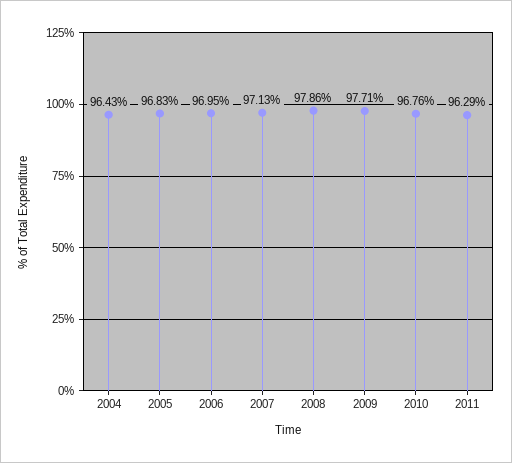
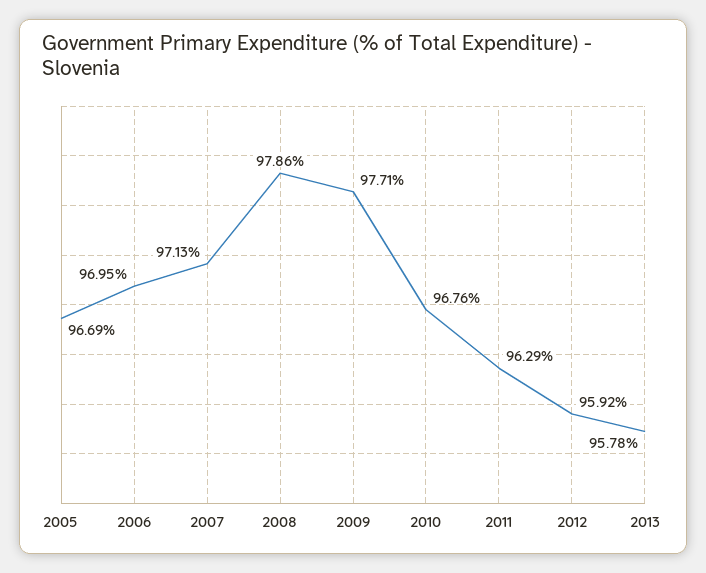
2004: 96.43 -> none
2005: 96.83 -> 96.69
2012: none -> 95.92
2013: none -> 95.78

